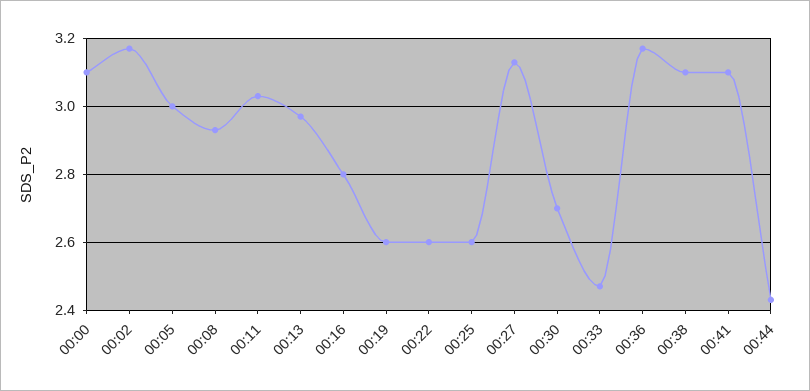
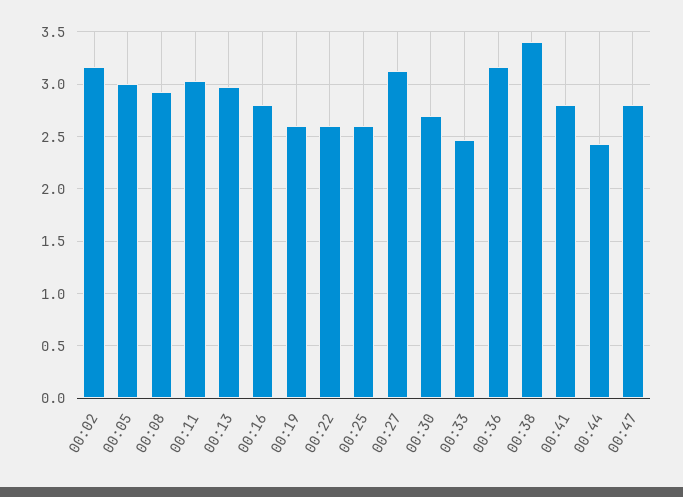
00:00: 3.1 -> none
00:38: 3.1 -> 3.4
00:41: 3.1 -> 2.8
00:47: none -> 2.8

